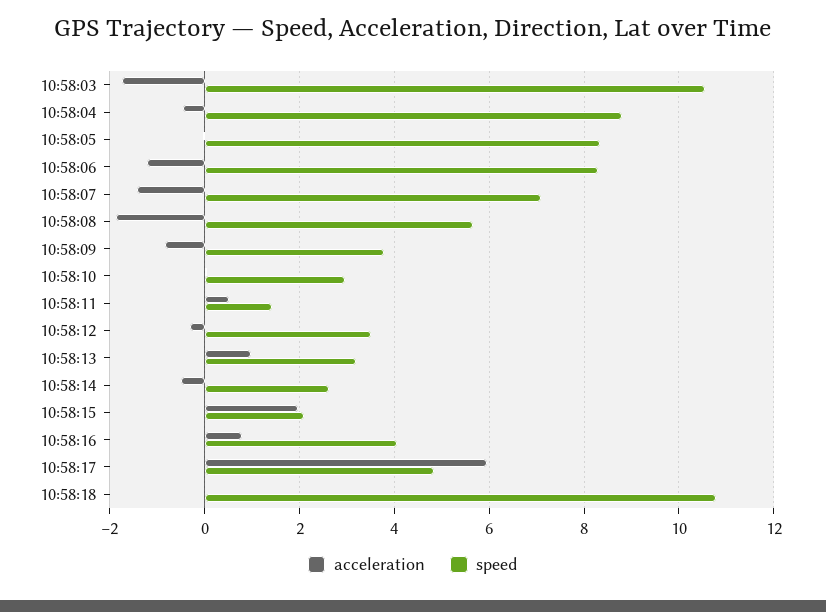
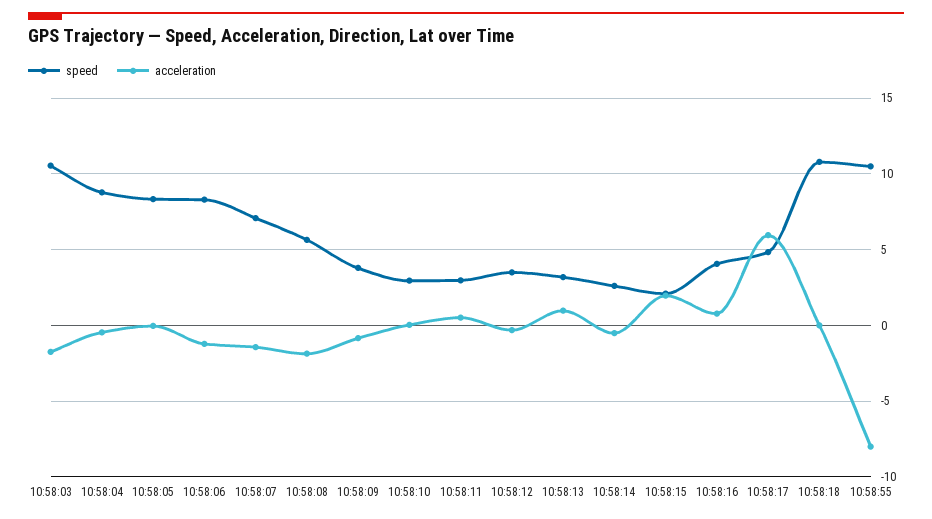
speed, 10:58:11: 1.4 -> 3
speed, 10:58:55: none -> 10.5
acceleration, 10:58:55: none -> -8

